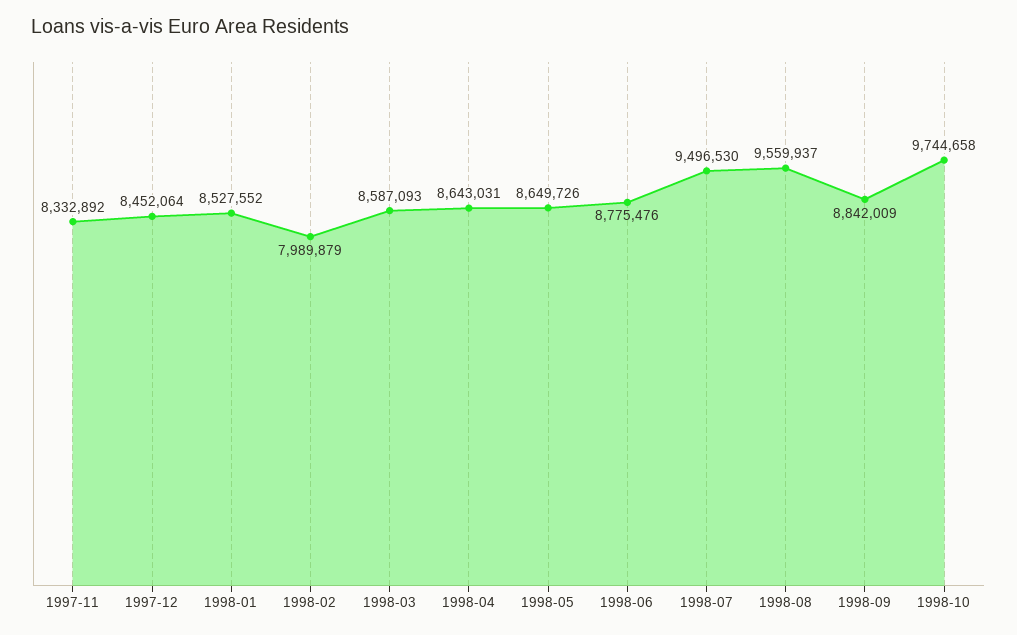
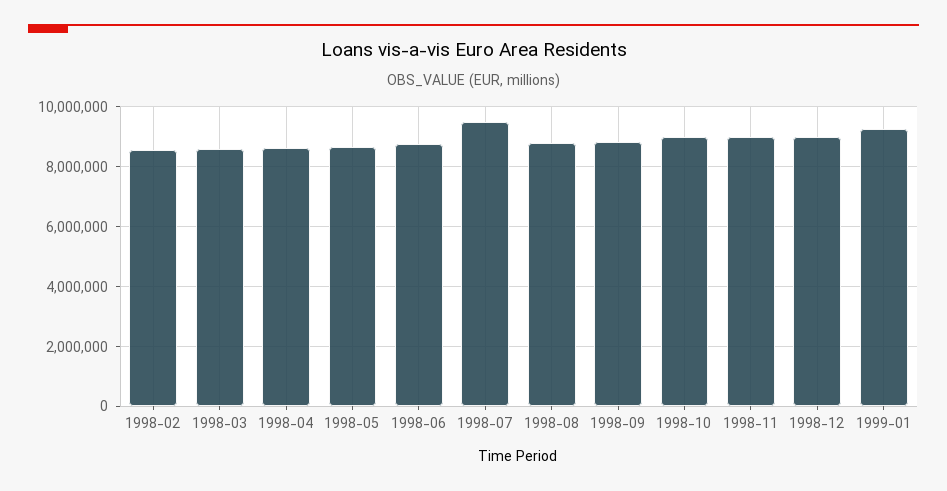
1997-11: 8332892 -> none
1997-12: 8452064 -> none
1998-01: 8527552 -> none
1998-02: 7989879 -> 8500000
1998-08: 9559937 -> 8750000
1998-10: 9744658 -> 9000000
1998-11: none -> 9000000
1998-12: none -> 9000000
1999-01: none -> 9250000

